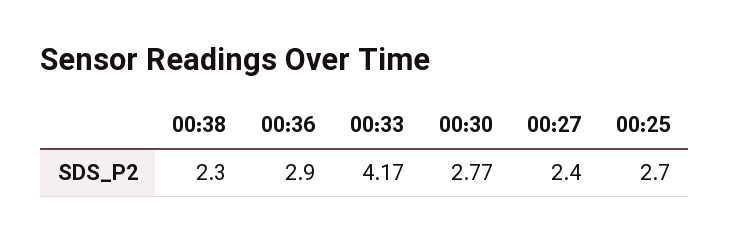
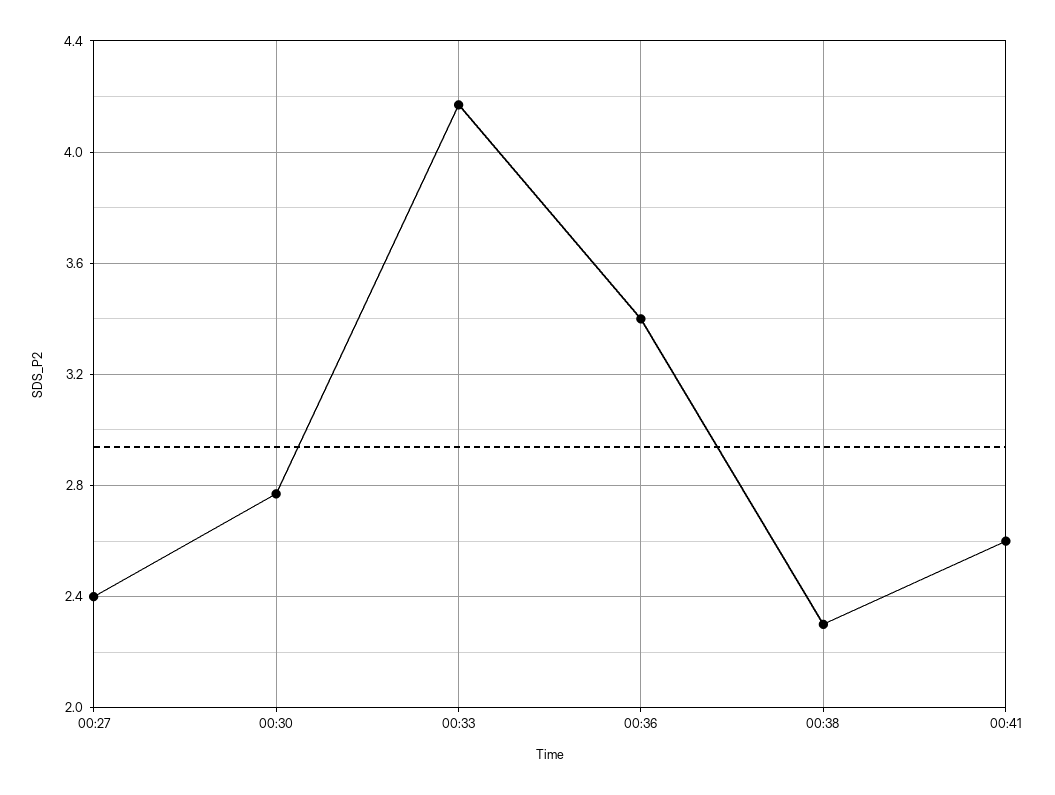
00:36: 2.9 -> 3.4
00:25: 2.7 -> none
00:41: none -> 2.6

